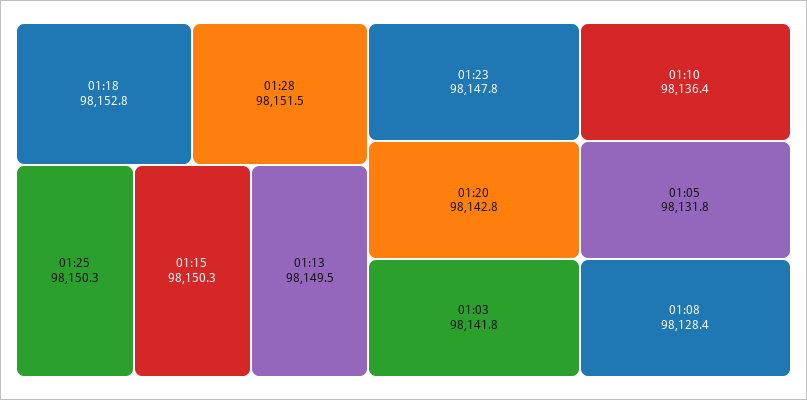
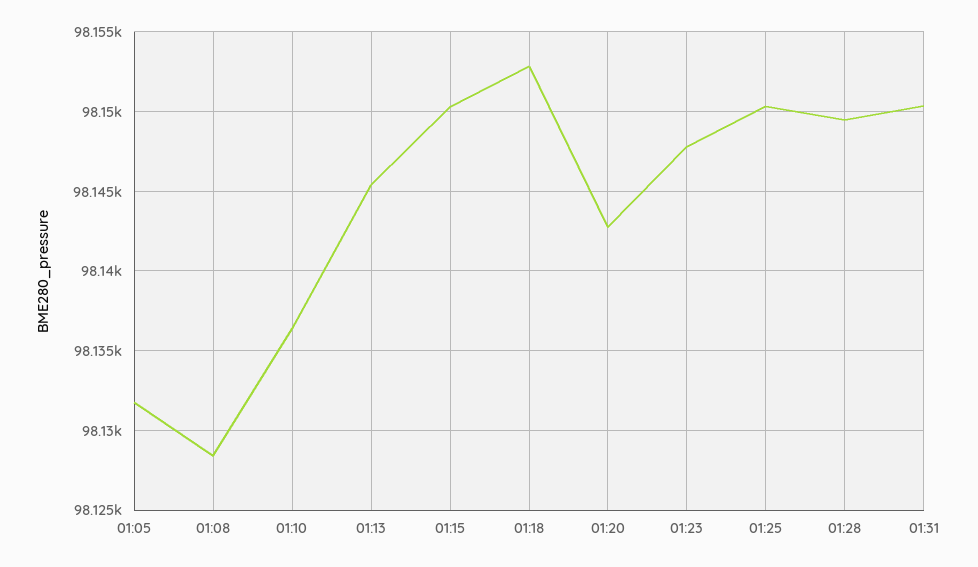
01:28: 98151.5 -> 98149.5
01:13: 98149.5 -> 98145.5
01:03: 98141.8 -> none
01:31: none -> 98150.5

